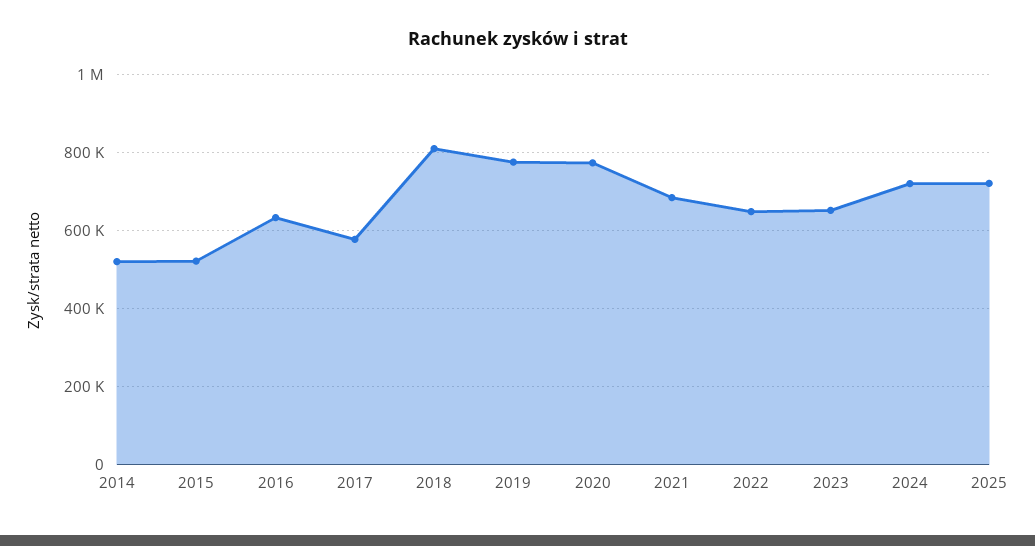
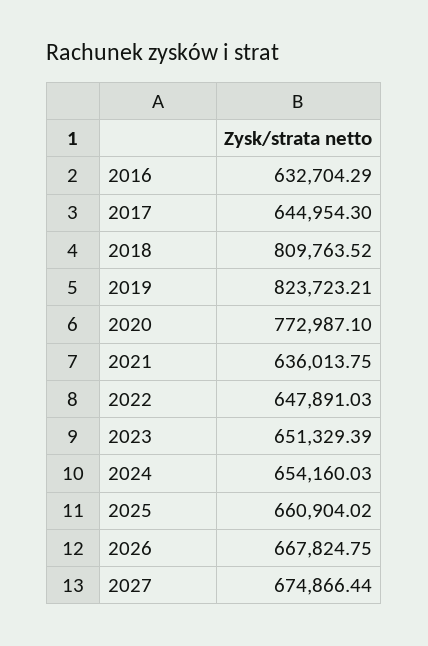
2014: 520000 -> none
2015: 520000 -> none
2017: 580000 -> 644954.3
2019: 780000 -> 823723.21
2021: 680000 -> 636013.75
2024: 720000 -> 654160.03
2025: 720000 -> 660904.02
2026: none -> 667824.75
2027: none -> 674866.44

